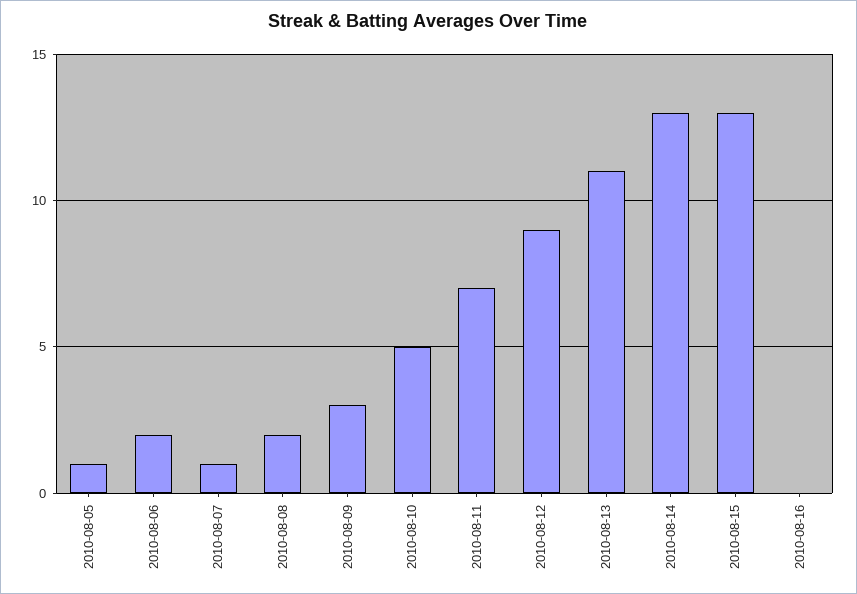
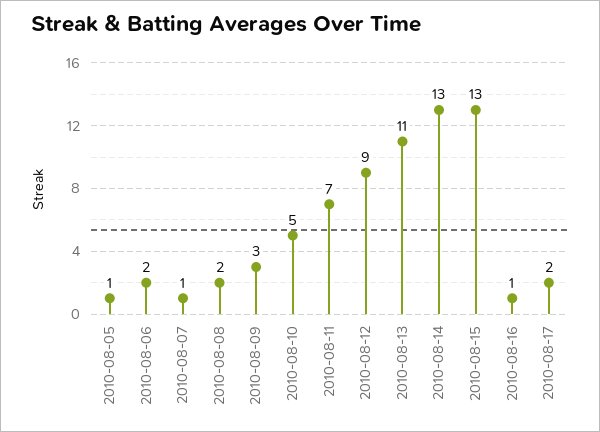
2010-08-16: 0 -> 1
2010-08-17: none -> 2

